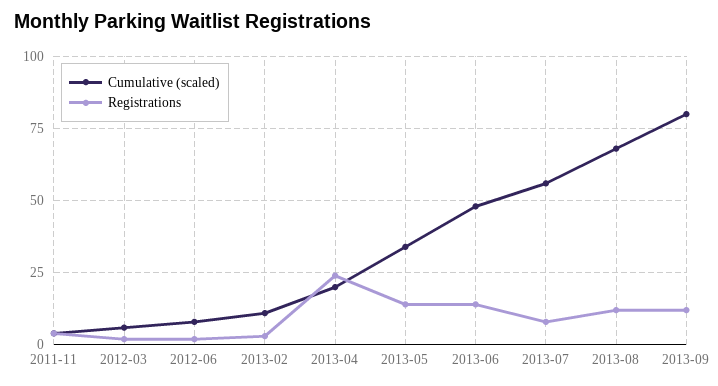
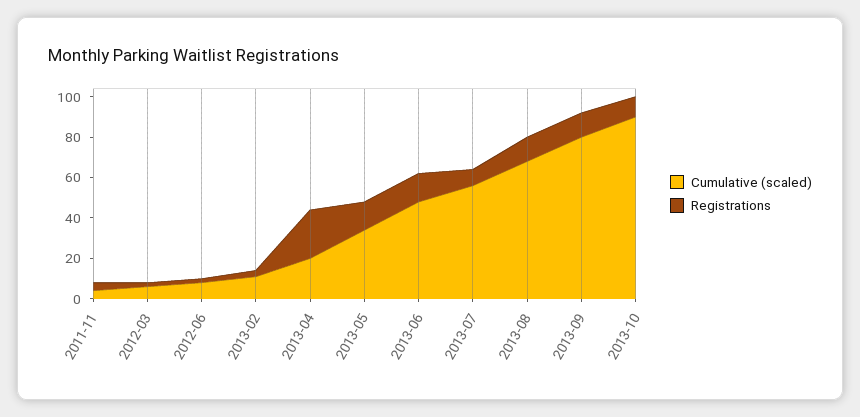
Cumulative (scaled), 2013-10: none -> 90
Registrations, 2013-10: none -> 10

